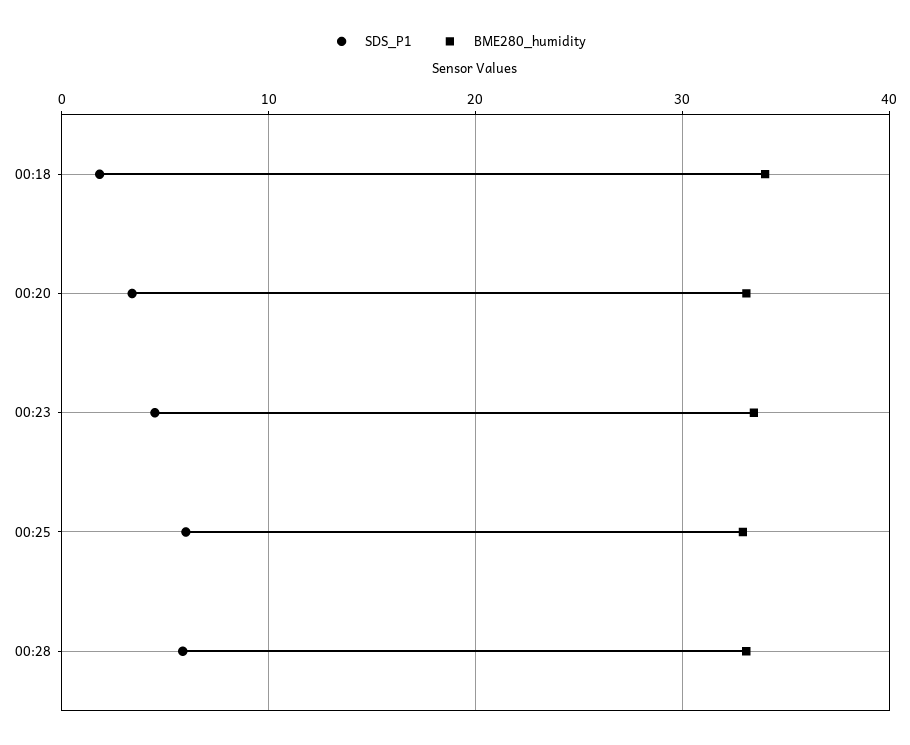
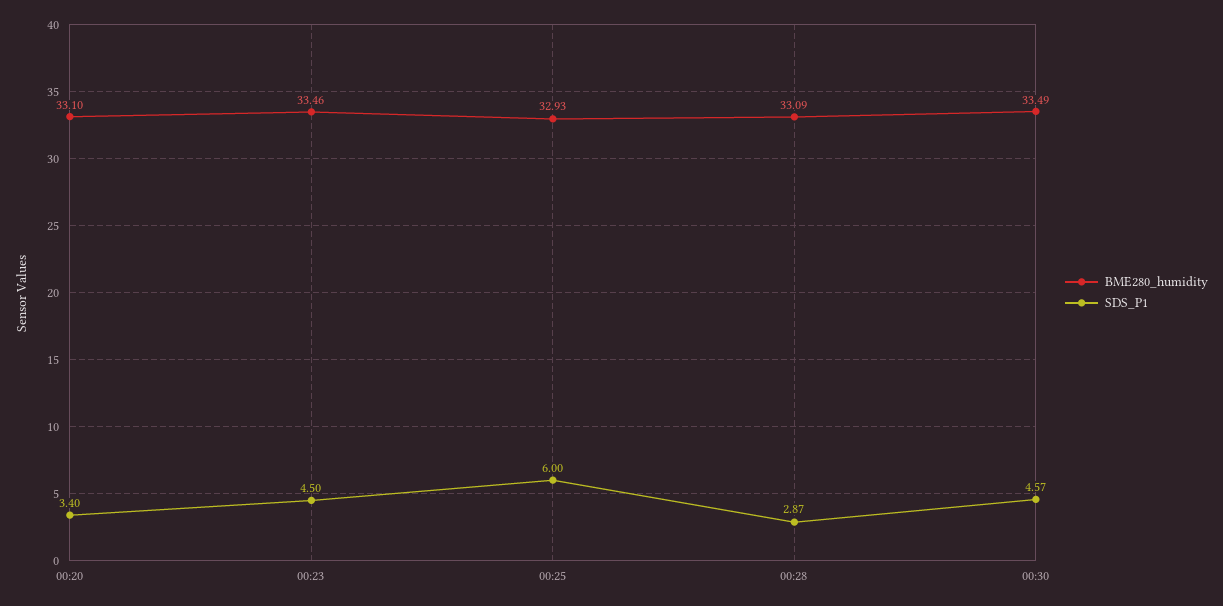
SDS_P1, 00:18: 2 -> none
BME280_humidity, 00:18: 34 -> none
SDS_P1, 00:28: 6 -> 2.87
BME280_humidity, 00:30: none -> 33.49
SDS_P1, 00:30: none -> 4.57

